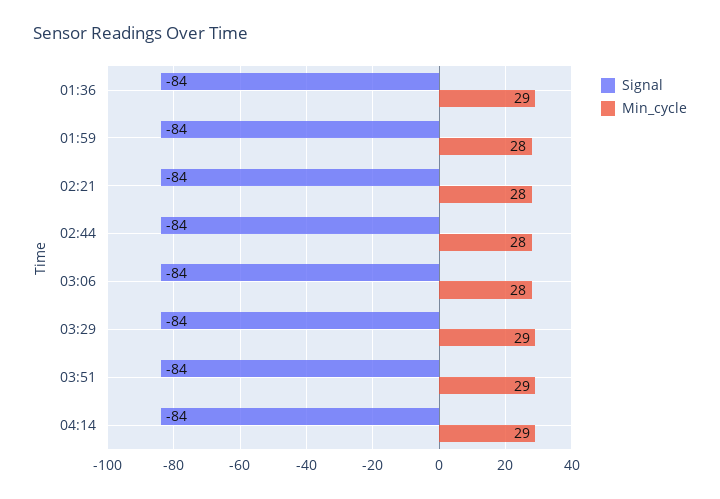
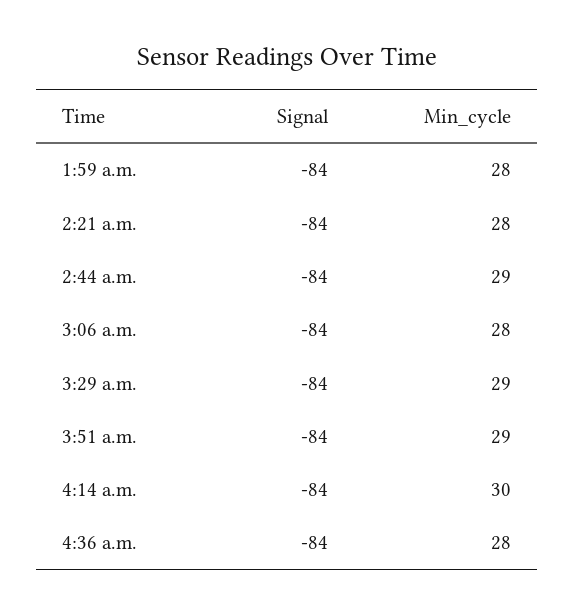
Signal, 01:36: -84 -> none
Min_cycle, 01:36: 29 -> none
Min_cycle, 02:44: 28 -> 29
Min_cycle, 04:14: 29 -> 30
Signal, 4:36 a.m.: none -> -84
Min_cycle, 4:36 a.m.: none -> 28

